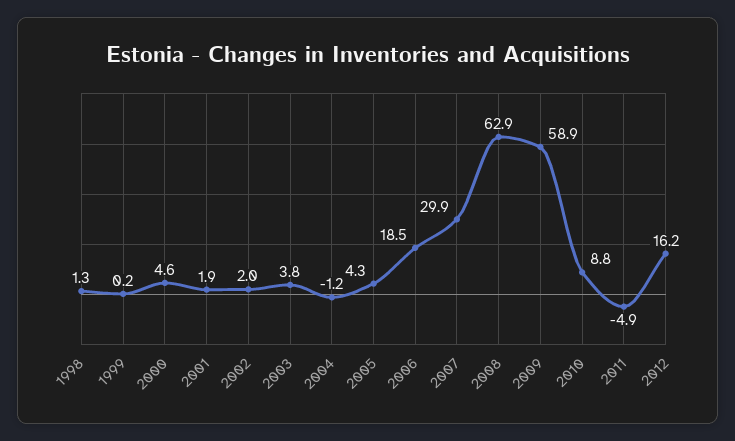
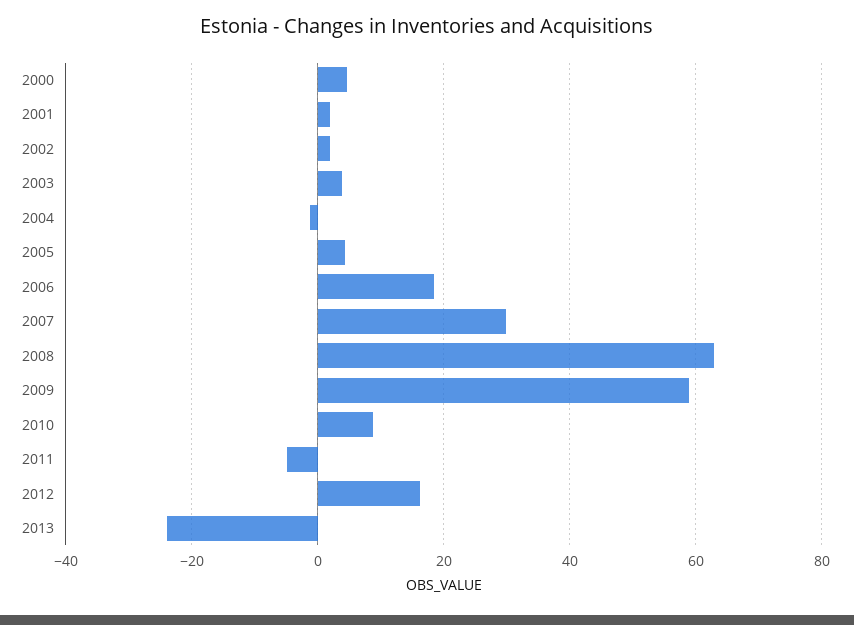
1998: 1.3 -> none
1999: 0.2 -> none
2013: none -> -24

